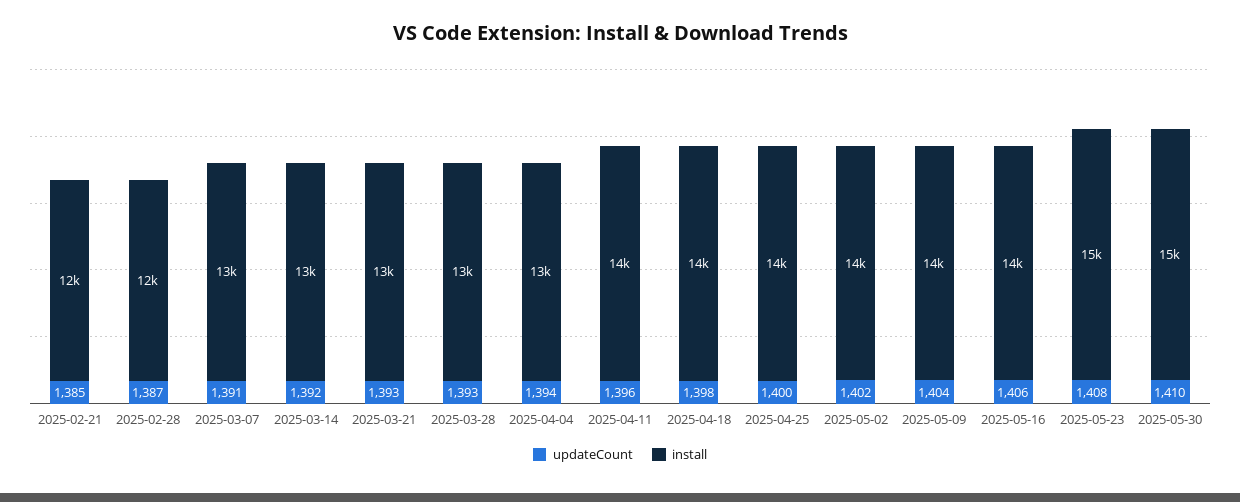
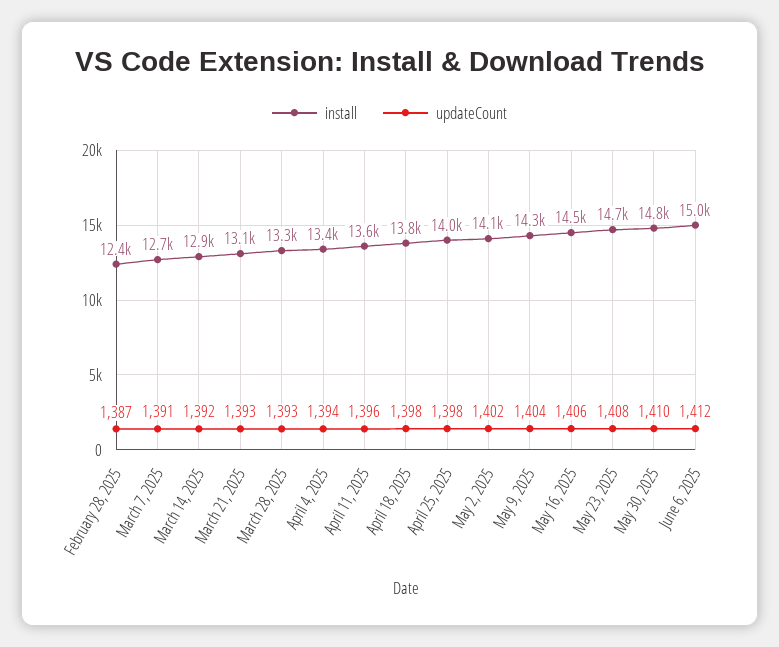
updateCount, 2025-02-21: 1385 -> none
install, 2025-02-21: 12000 -> none
updateCount, 2025-04-25: 1400 -> 1398
install, June 6, 2025: none -> 15000
updateCount, June 6, 2025: none -> 1412

